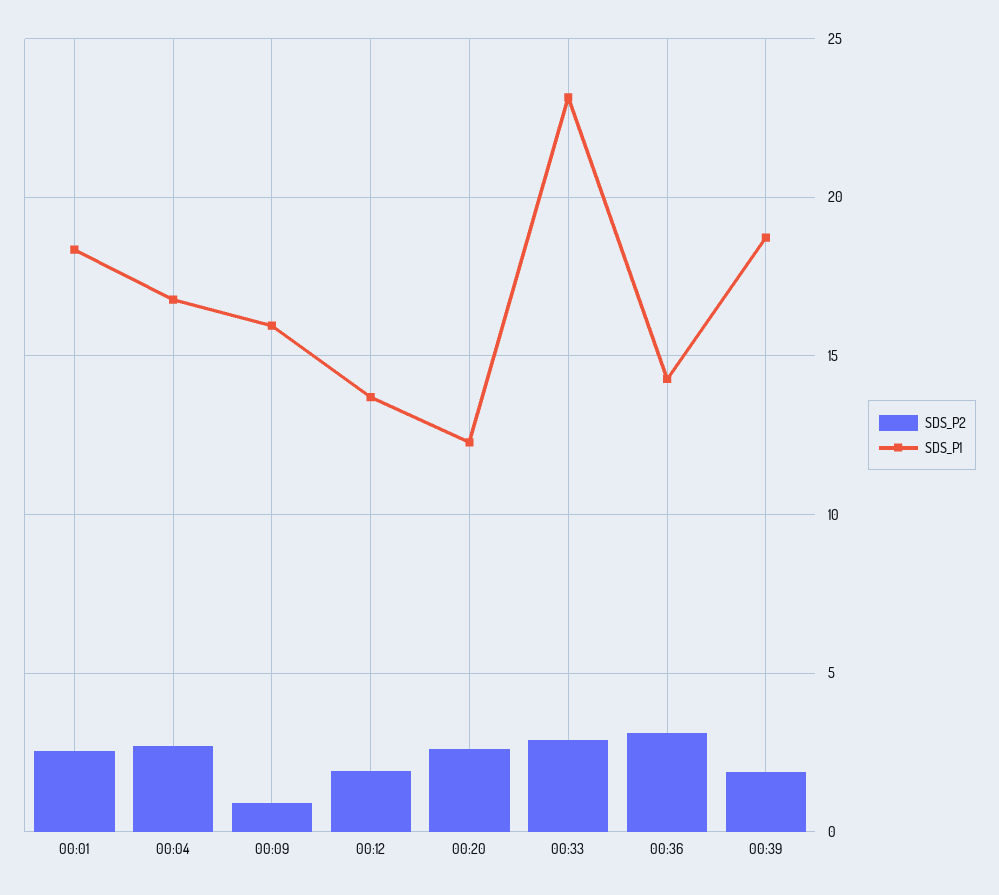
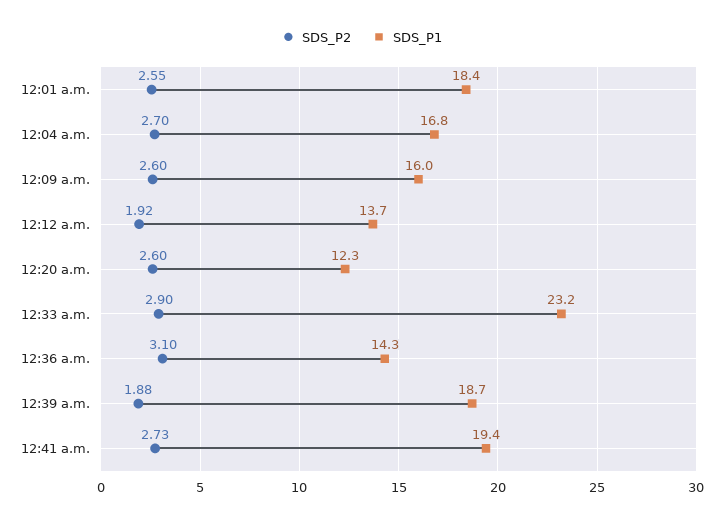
SDS_P2, 00:09: 1 -> 2.6
SDS_P2, 12:41 a.m.: none -> 2.73
SDS_P1, 12:41 a.m.: none -> 19.4

